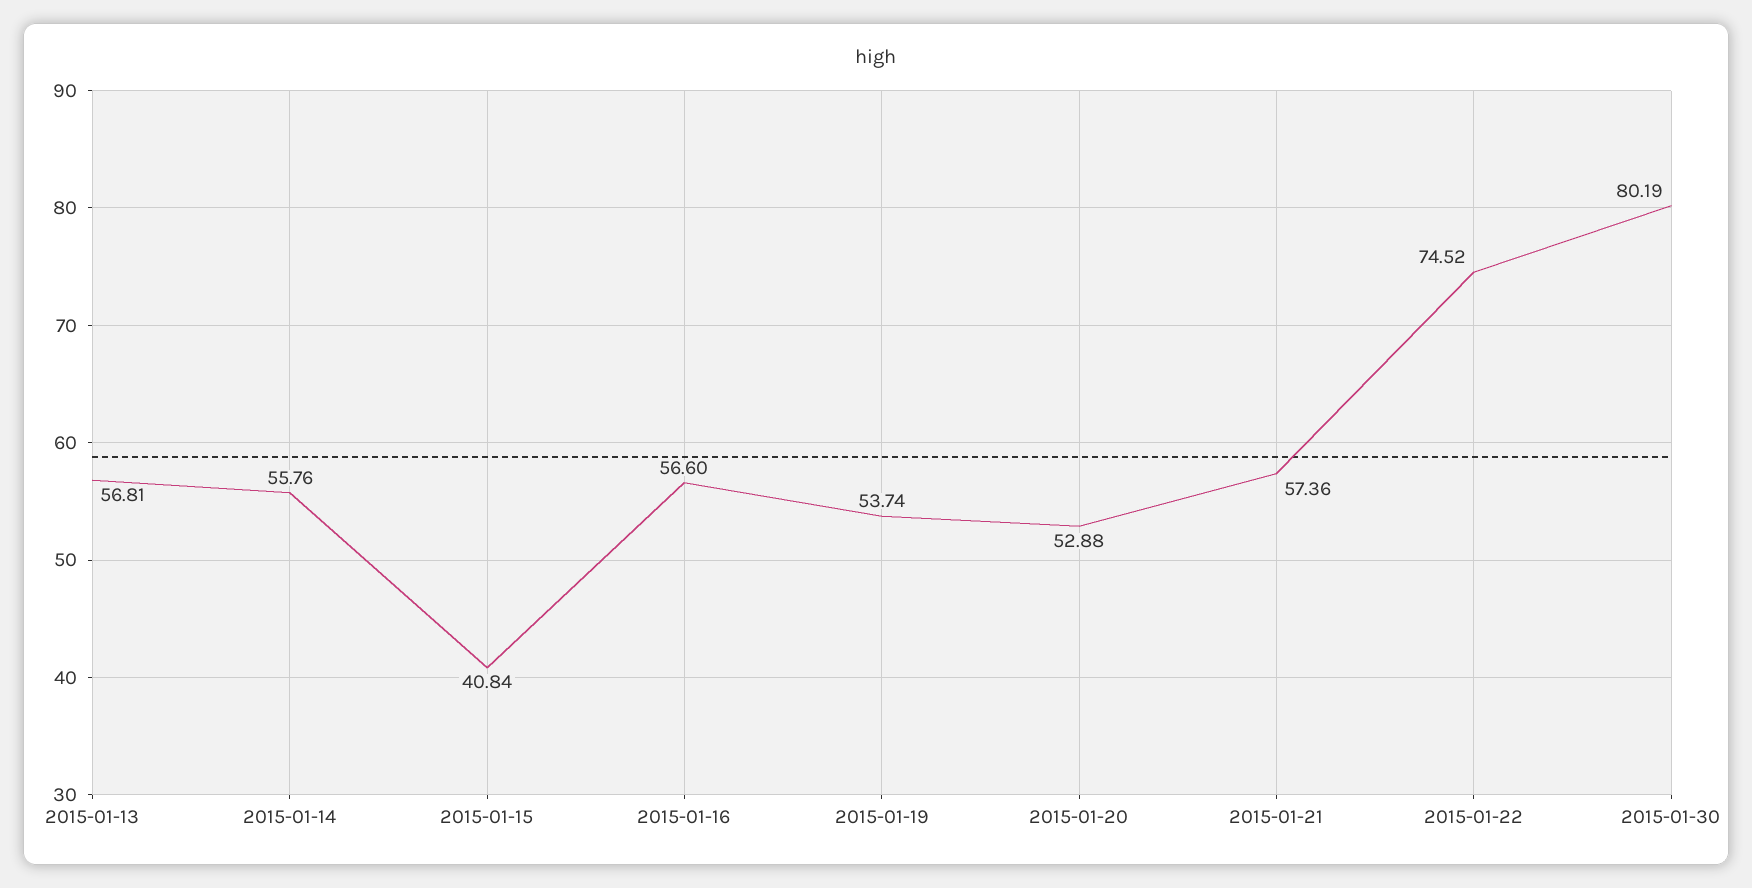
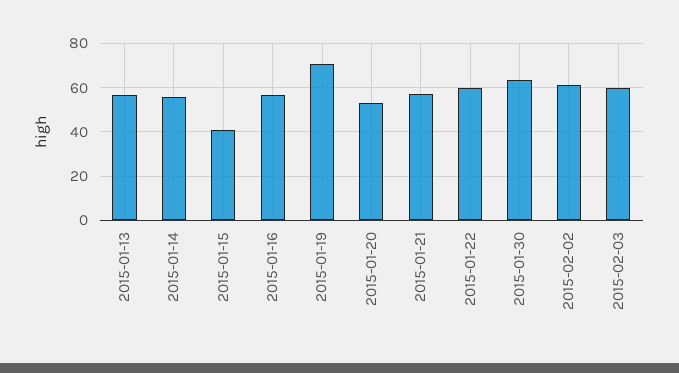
2015-01-19: 53.74 -> 70
2015-01-22: 74.52 -> 60
2015-01-30: 80.19 -> 65
2015-02-02: none -> 60
2015-02-03: none -> 60

